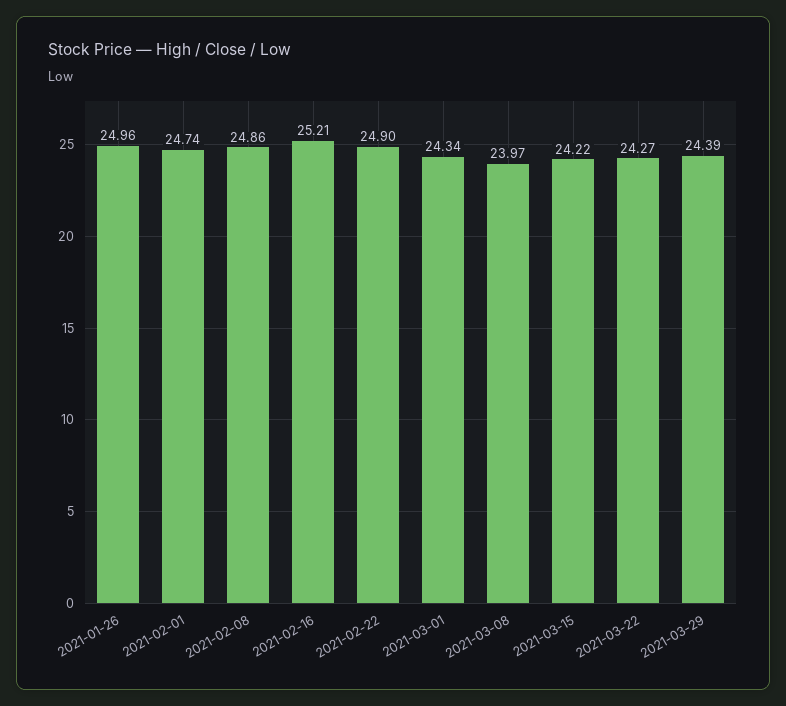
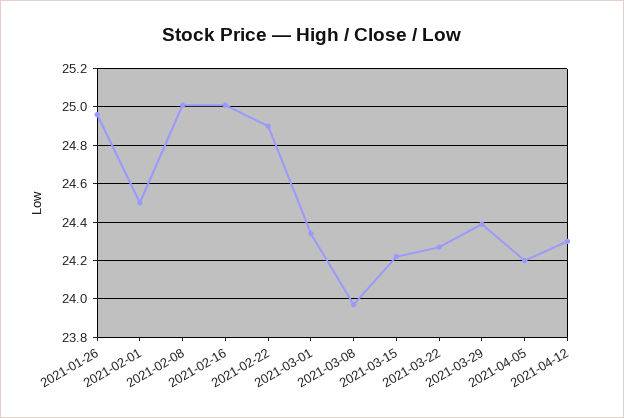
2021-02-01: 24.74 -> 24.5
2021-02-08: 24.86 -> 25
2021-02-16: 25.21 -> 25
2021-04-05: none -> 24.2
2021-04-12: none -> 24.3

